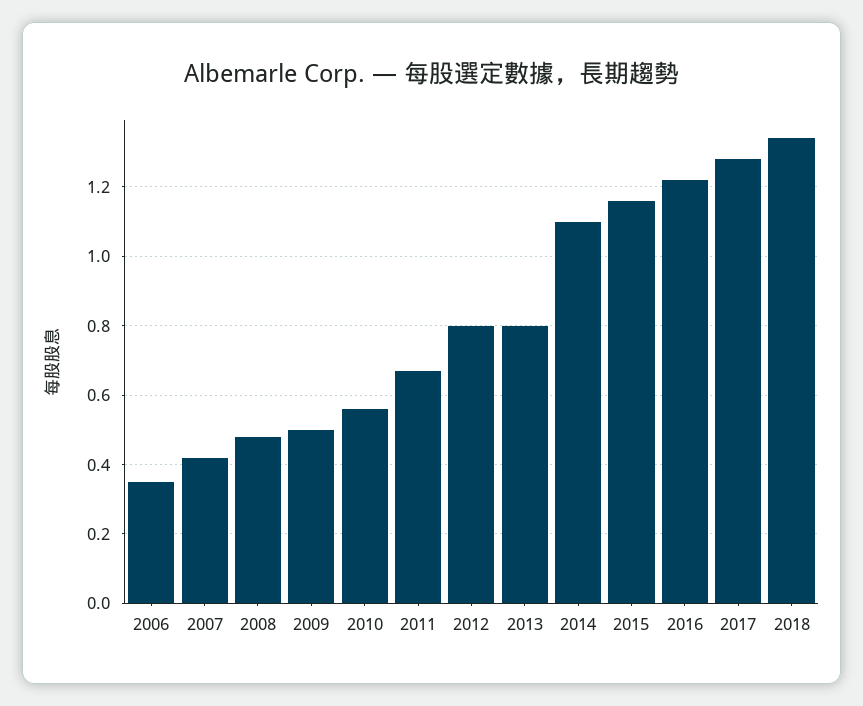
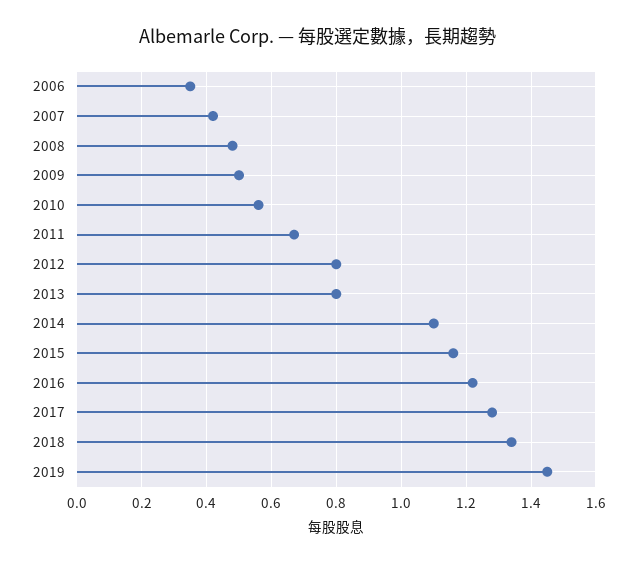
2019: none -> 1.45

